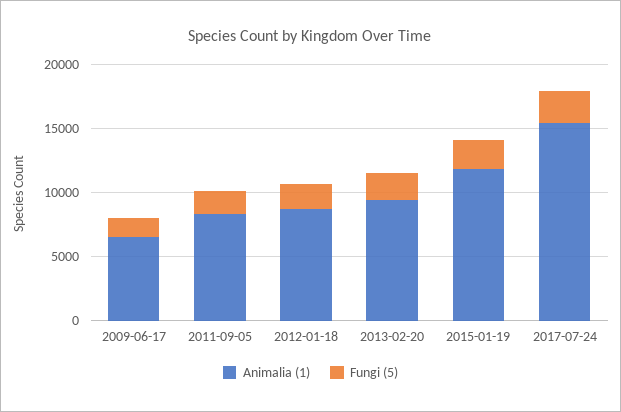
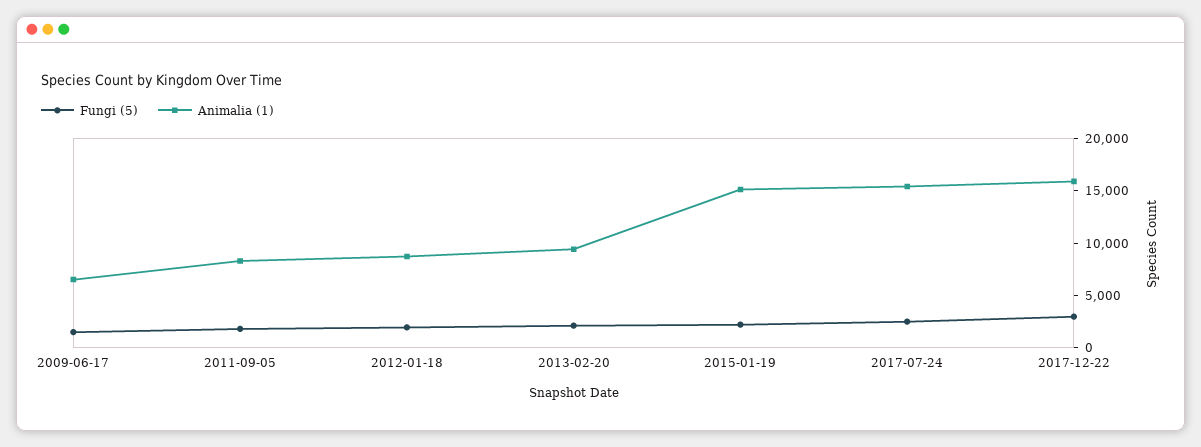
Animalia (1), 2015-01-19: 12000 -> 15000
Fungi (5), 2017-12-22: none -> 3000
Animalia (1), 2017-12-22: none -> 16000

